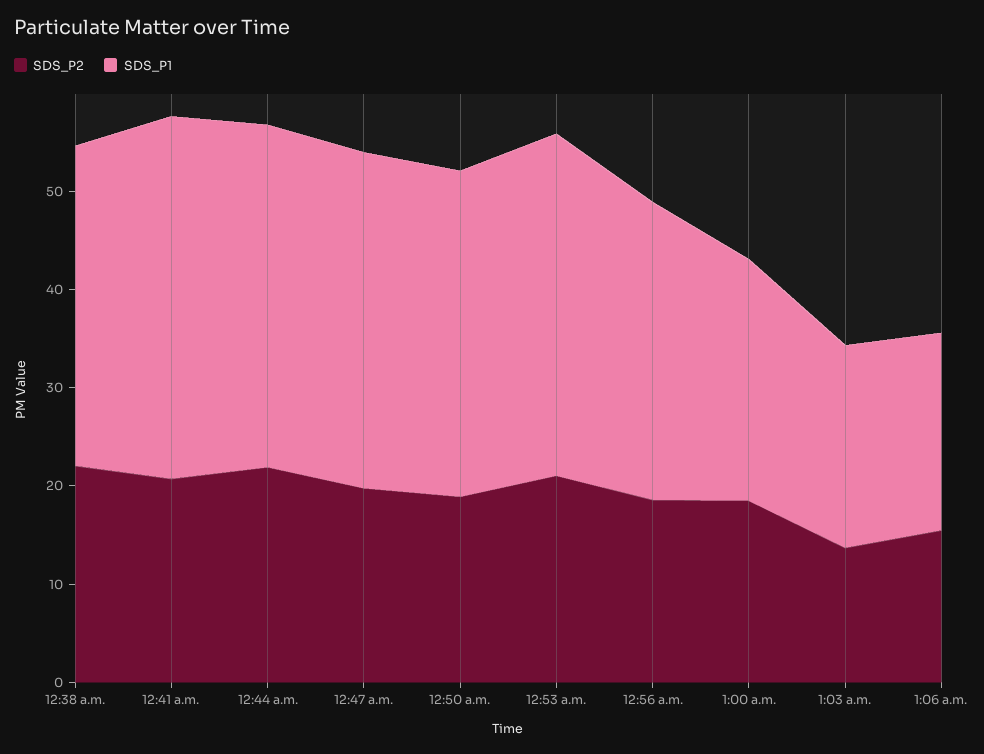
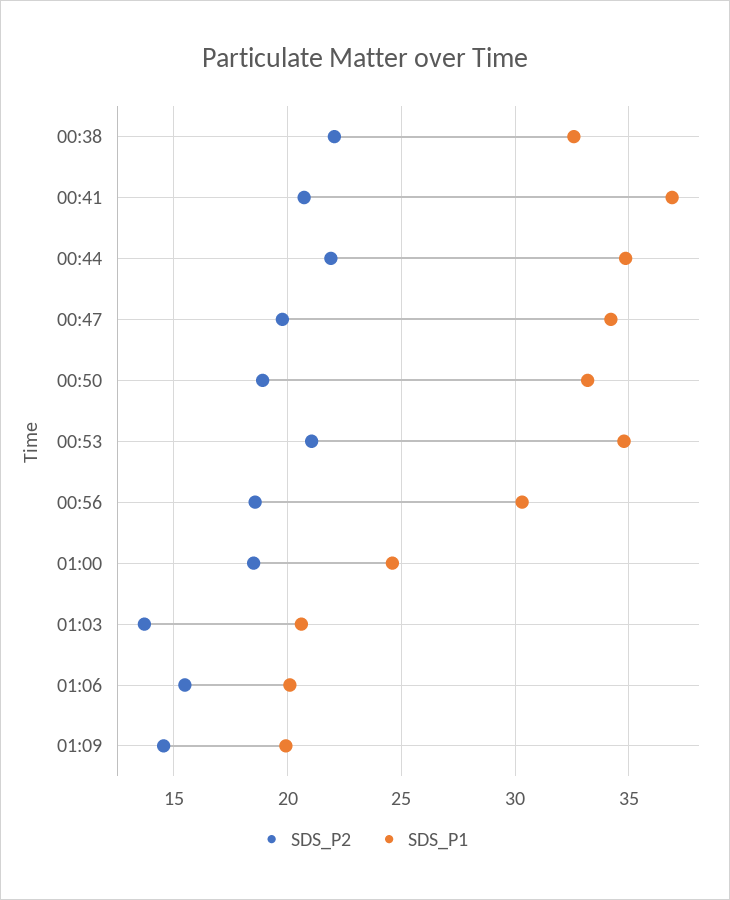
SDS_P2, 01:09: none -> 14.5
SDS_P1, 01:09: none -> 20

